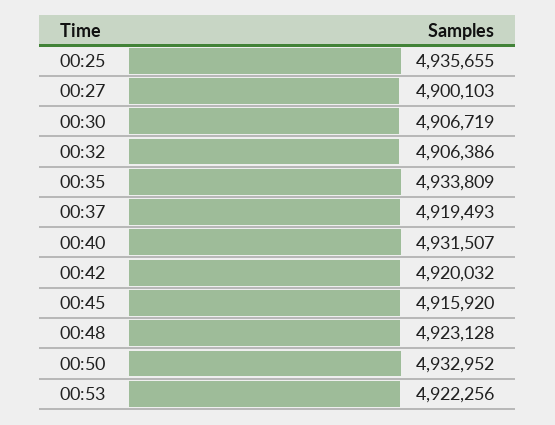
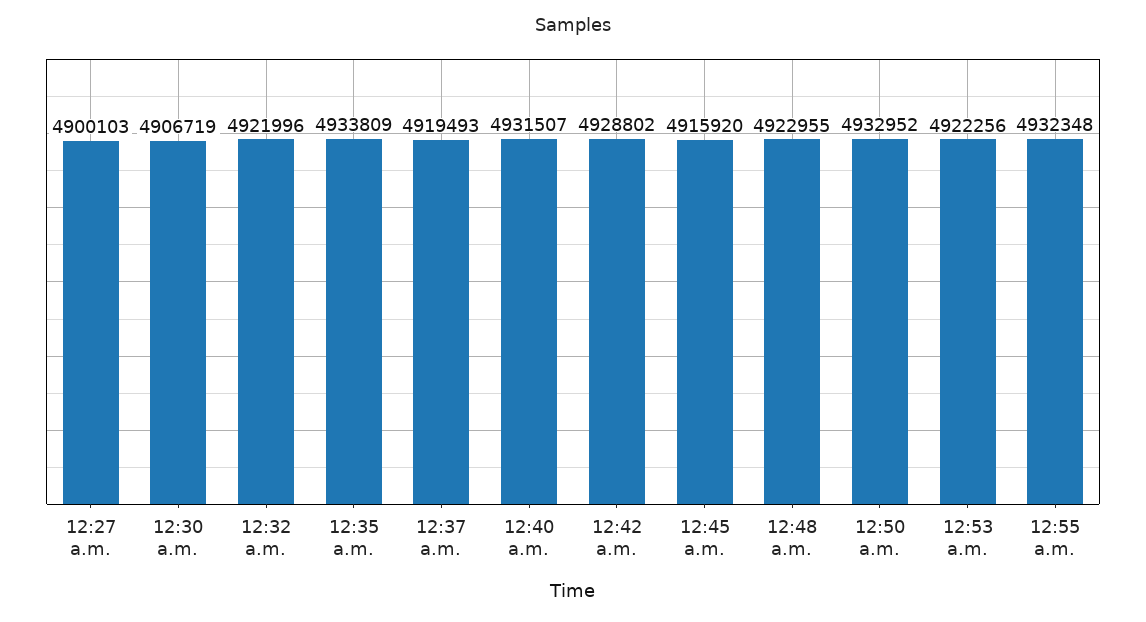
00:25: 4935655 -> none
00:32: 4906386 -> 4921996
00:42: 4920032 -> 4928802
00:48: 4923128 -> 4922955
12:55 a.m.: none -> 4932348

